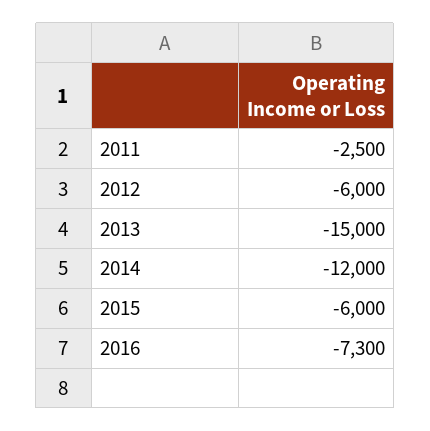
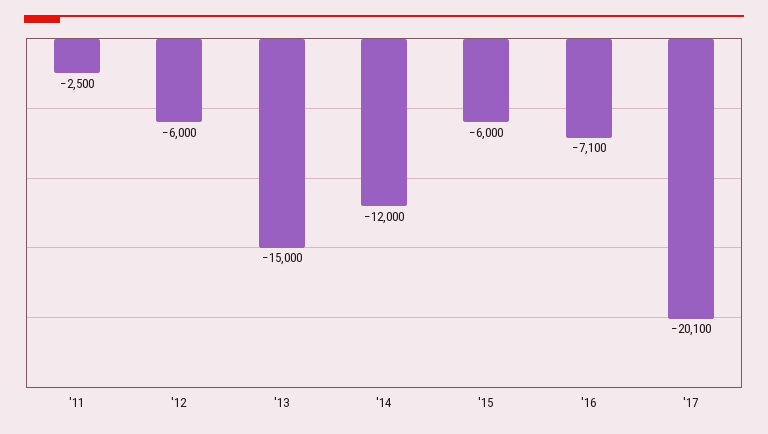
2016: -7300 -> -7100
'17: none -> -20100

